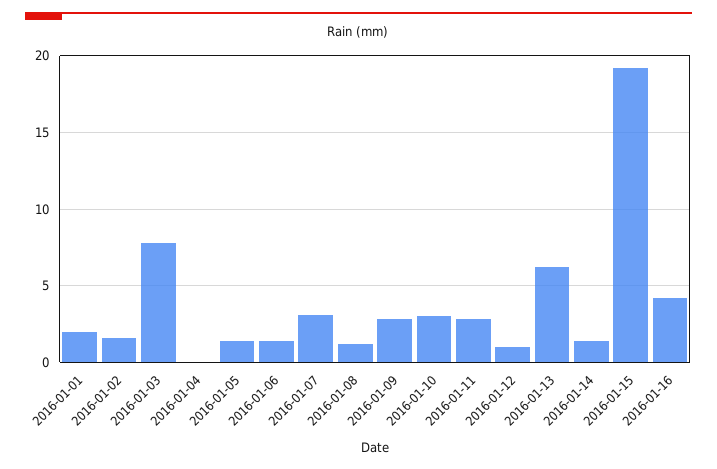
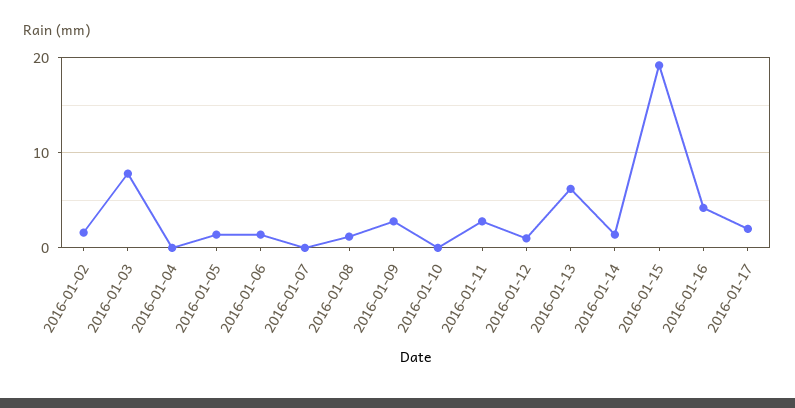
2016-01-01: 2 -> none
2016-01-07: 3 -> 0
2016-01-10: 3 -> 0
2016-01-17: none -> 2

